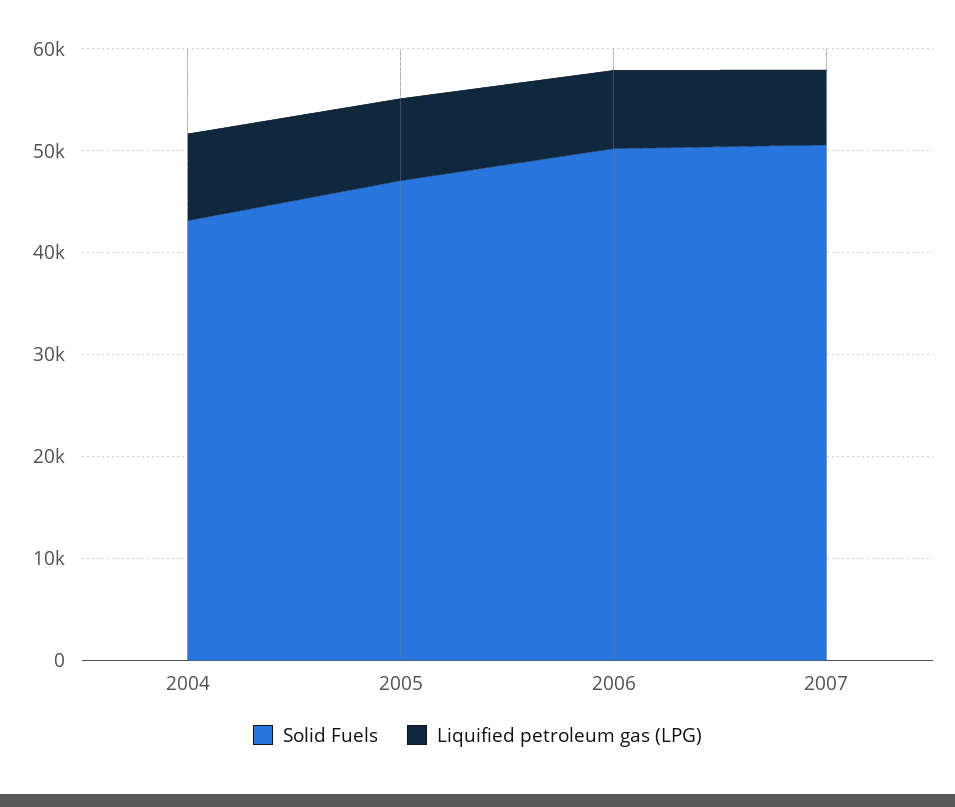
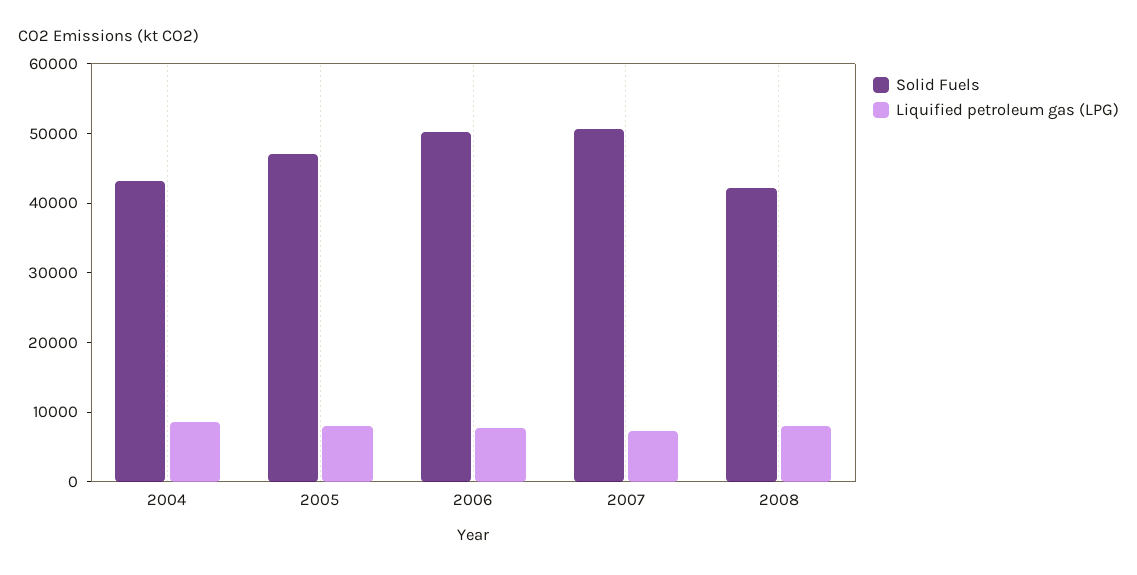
Solid Fuels, 2008: none -> 42000
Liquified petroleum gas (LPG), 2008: none -> 8000

